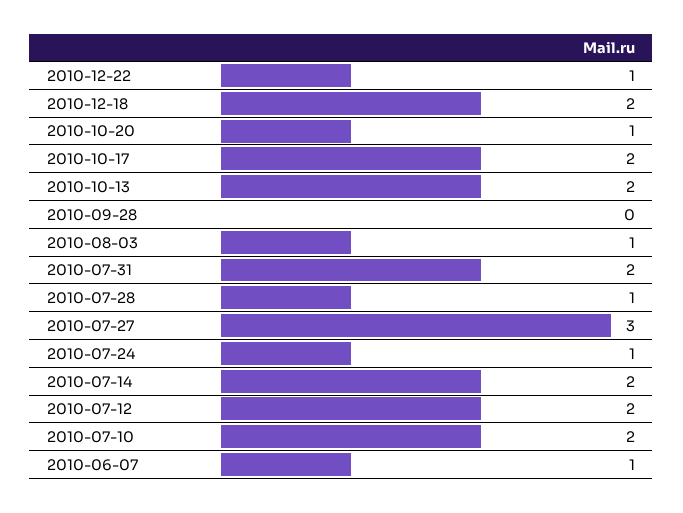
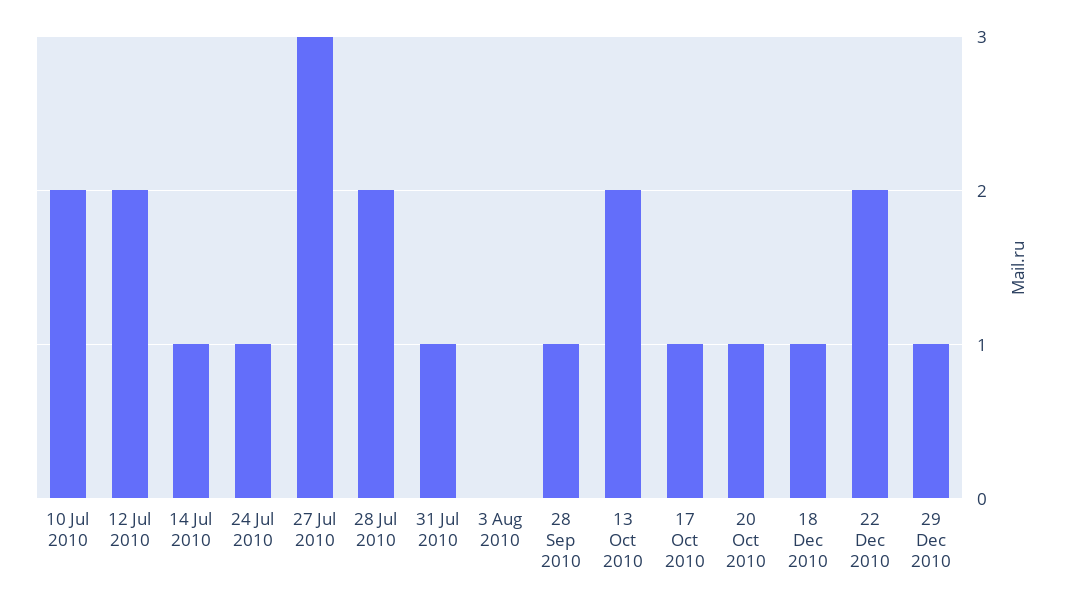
2010-12-22: 1 -> 2
2010-12-18: 2 -> 1
2010-10-17: 2 -> 1
2010-09-28: 0 -> 1
2010-08-03: 1 -> 0
2010-07-31: 2 -> 1
2010-07-28: 1 -> 2
2010-07-14: 2 -> 1
2010-06-07: 1 -> none
29 Dec 2010: none -> 1

